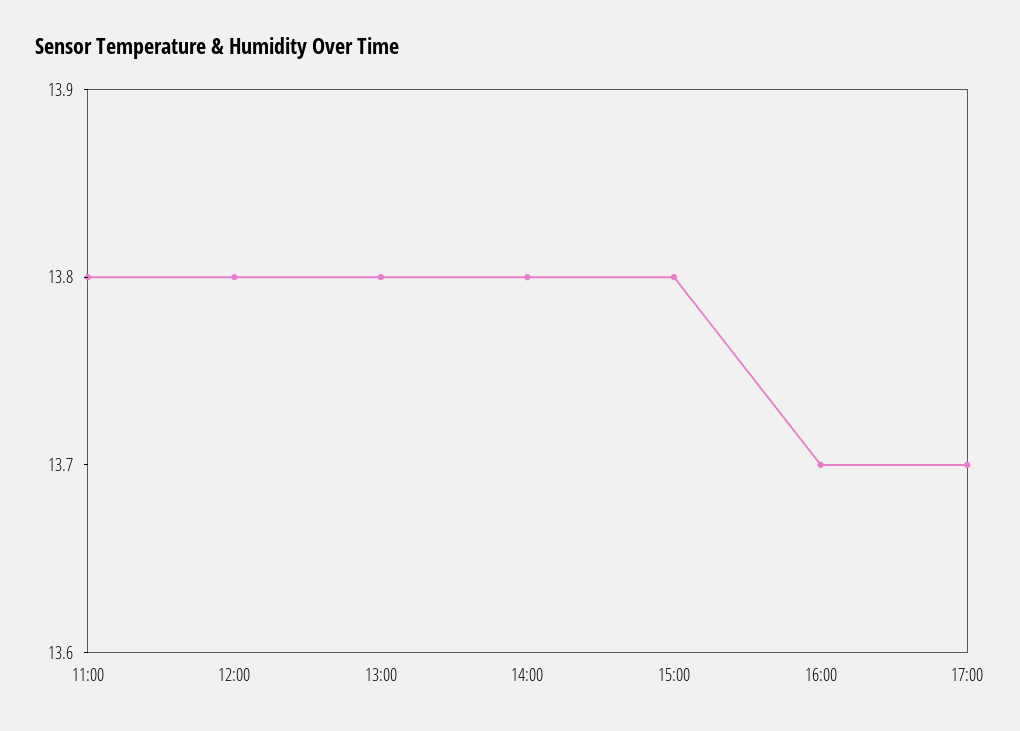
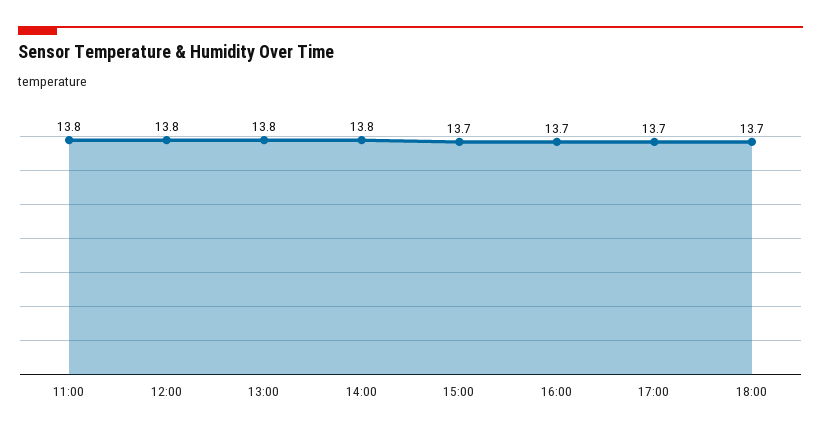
15:00: 13.8 -> 13.7
18:00: none -> 13.7

